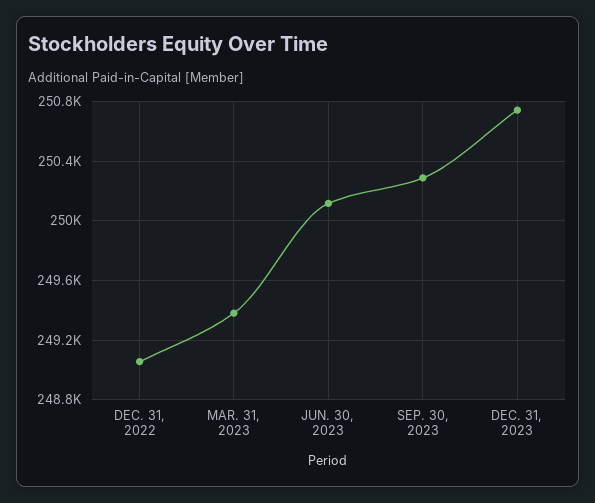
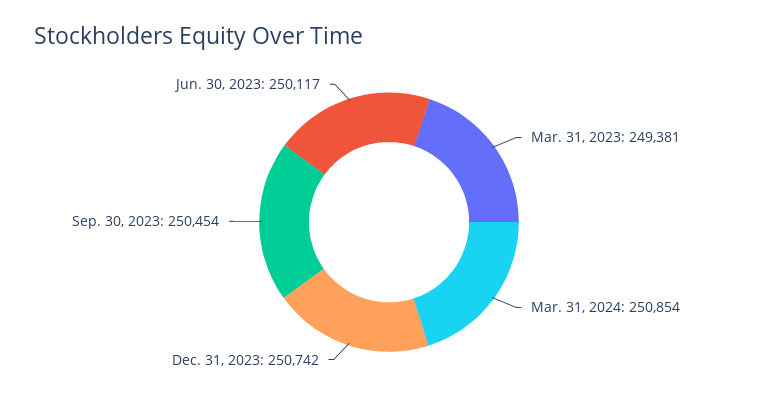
DEC. 31, 2022: 249050 -> none
SEP. 30, 2023: 250300 -> 250454
Mar. 31, 2024: none -> 250854

